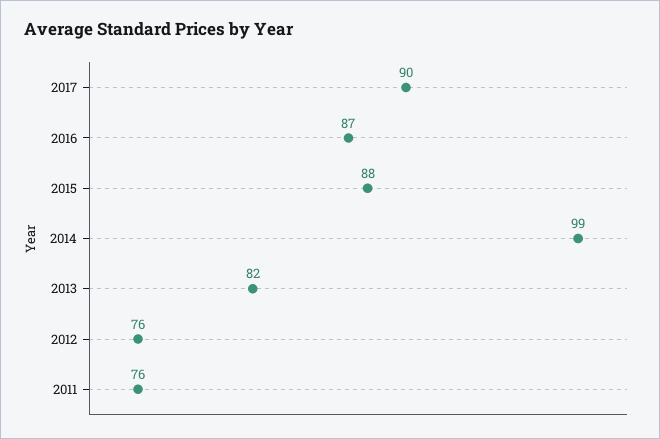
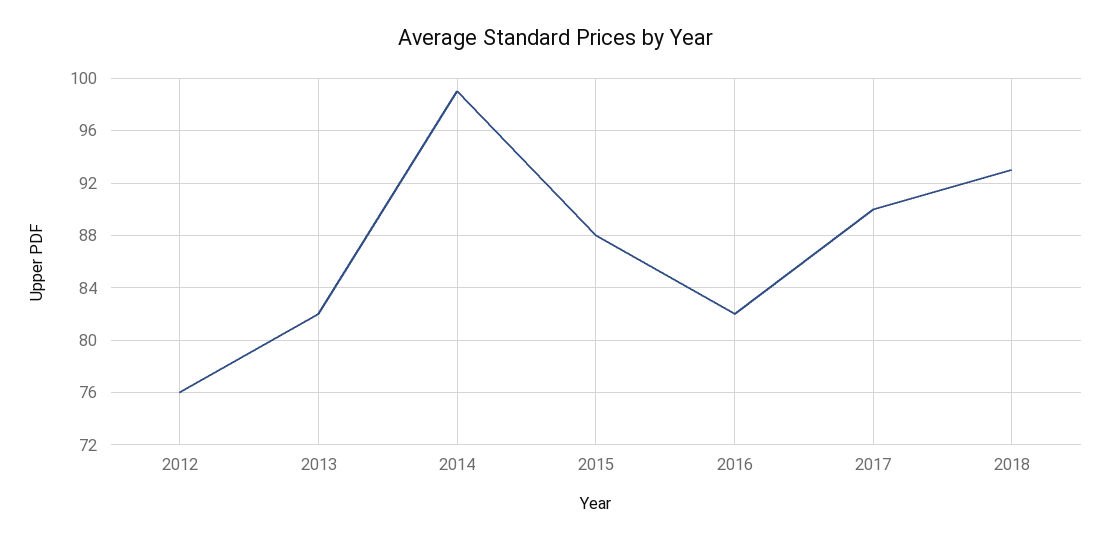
2016: 87 -> 82
2011: 76 -> none
2018: none -> 93

